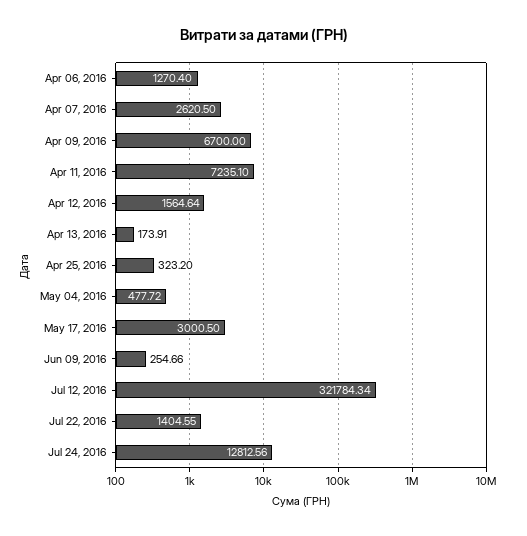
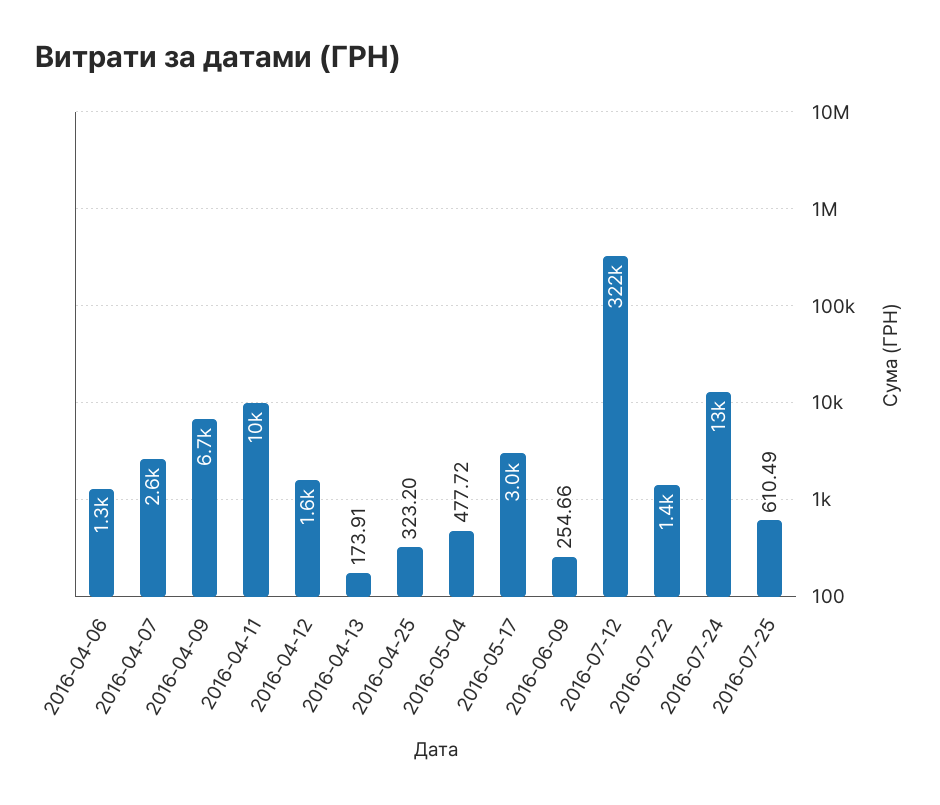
Apr 11, 2016: 7235.1 -> 10000
2016-07-25: none -> 610.49

